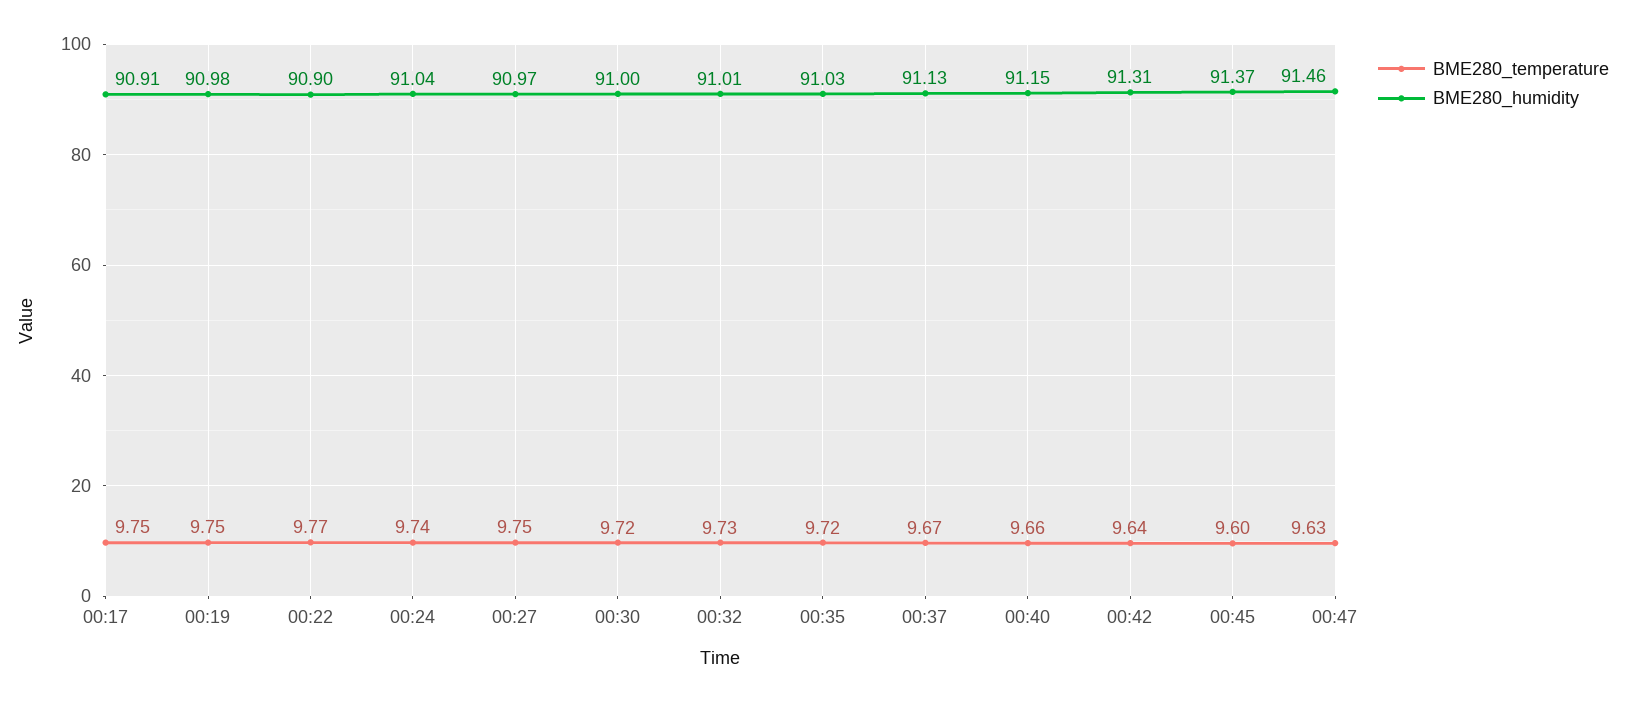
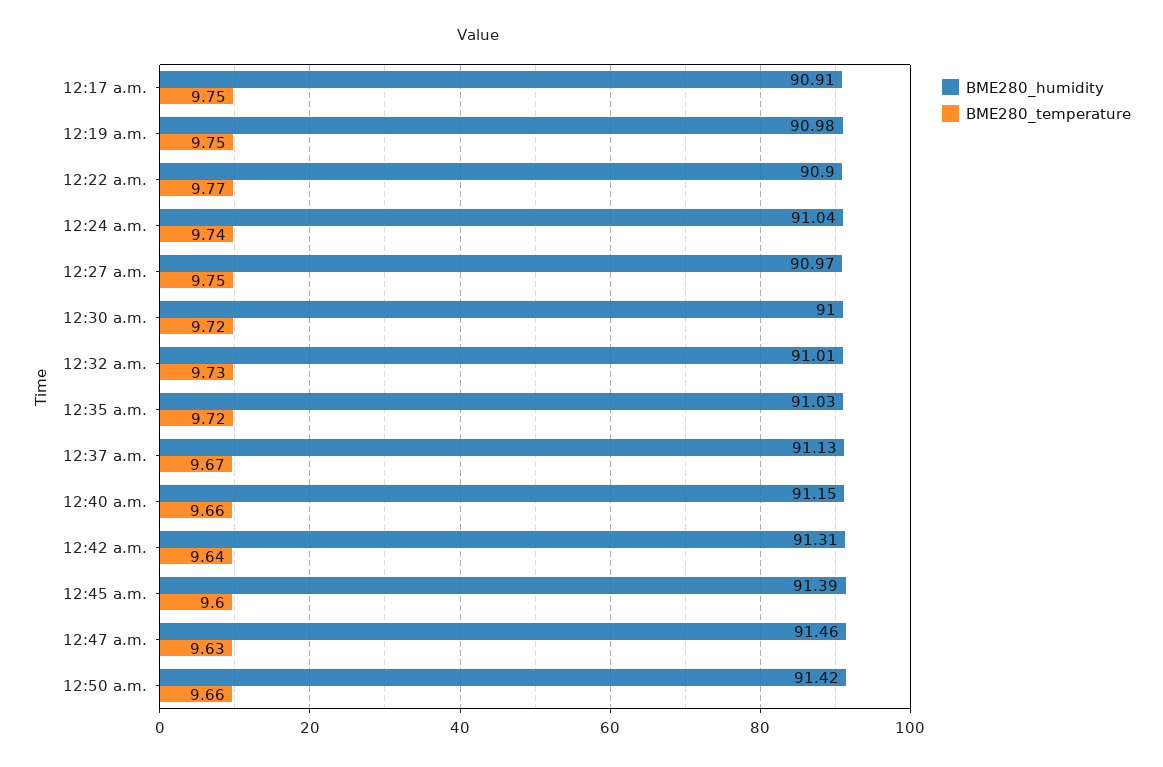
BME280_humidity, 00:45: 91.37 -> 91.39
BME280_humidity, 12:50 a.m.: none -> 91.42
BME280_temperature, 12:50 a.m.: none -> 9.66

